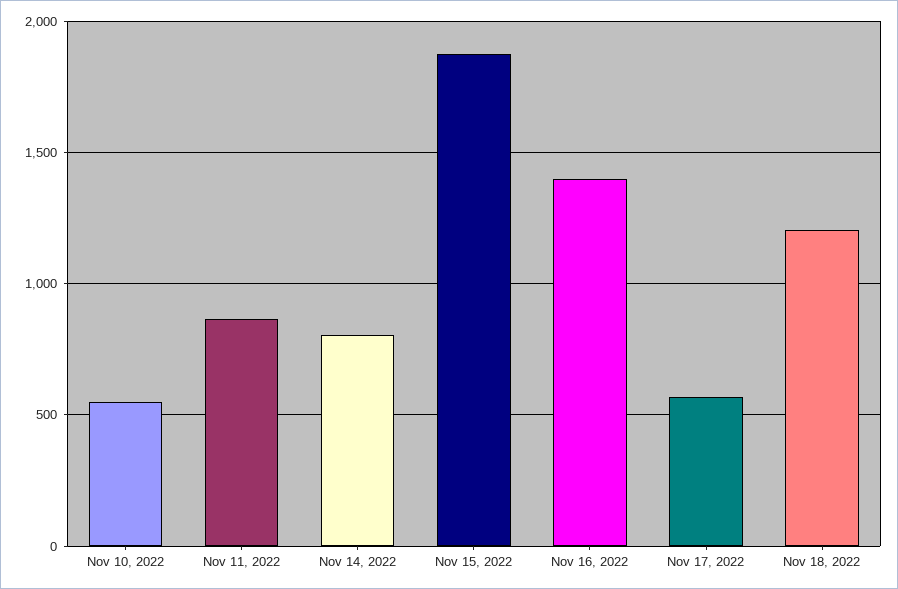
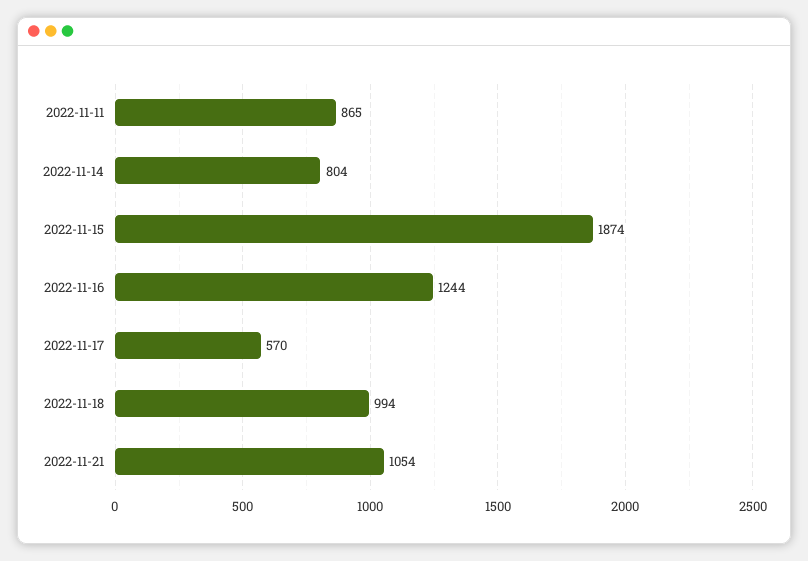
Nov 10, 2022: 550 -> none
Nov 16, 2022: 1400 -> 1244
Nov 18, 2022: 1200 -> 994
2022-11-21: none -> 1054

